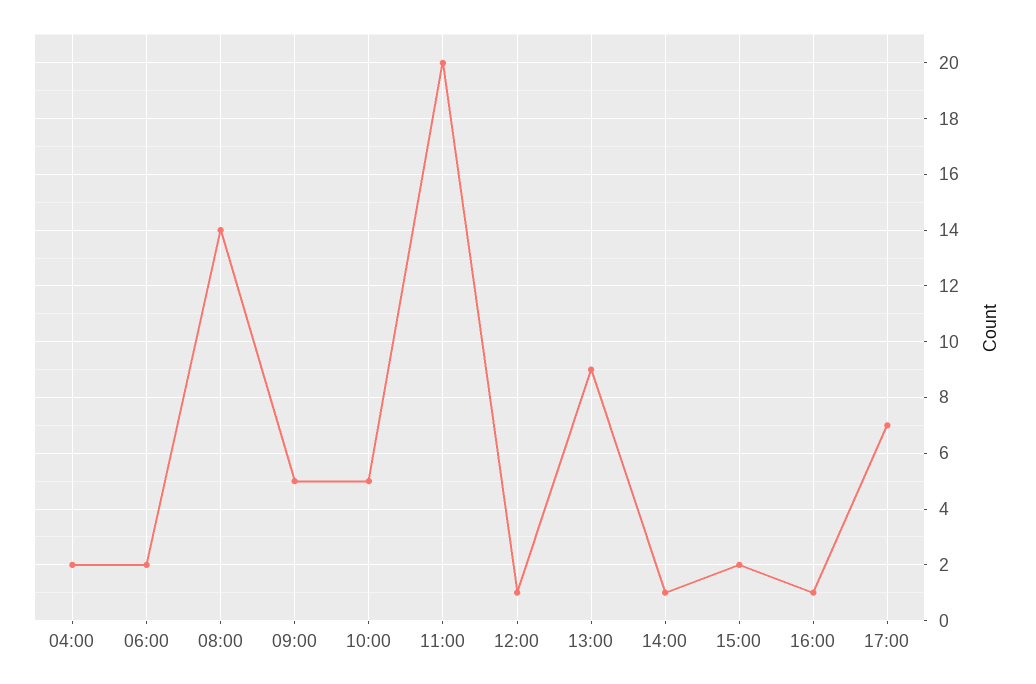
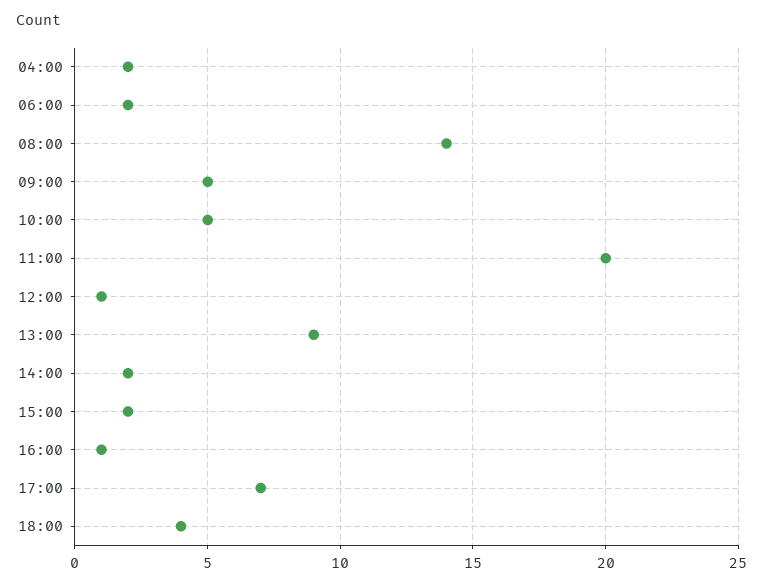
14:00: 1 -> 2
18:00: none -> 4

